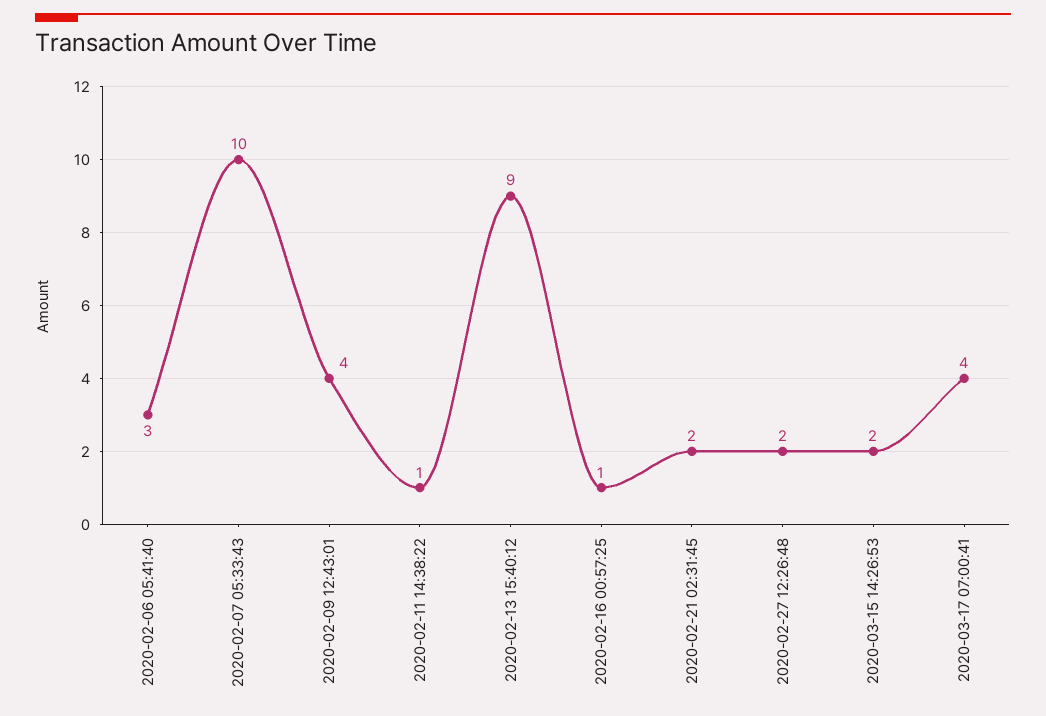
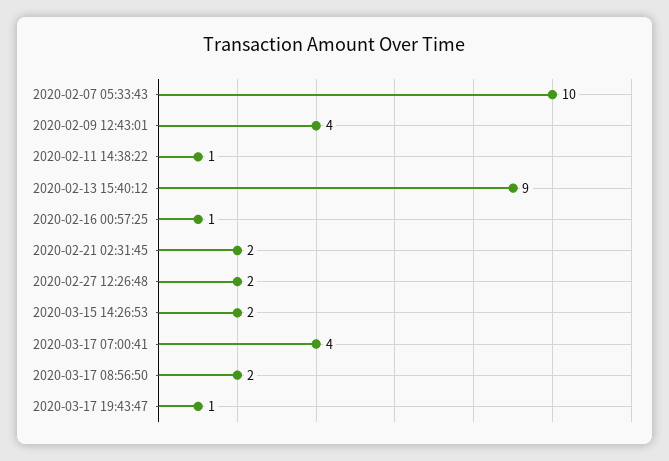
2020-02-06 05:41:40: 3 -> none
2020-03-17 08:56:50: none -> 2
2020-03-17 19:43:47: none -> 1

